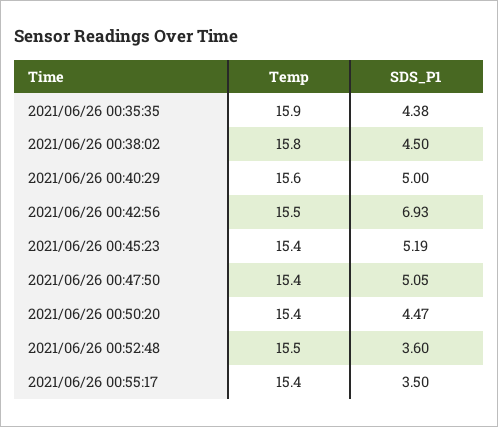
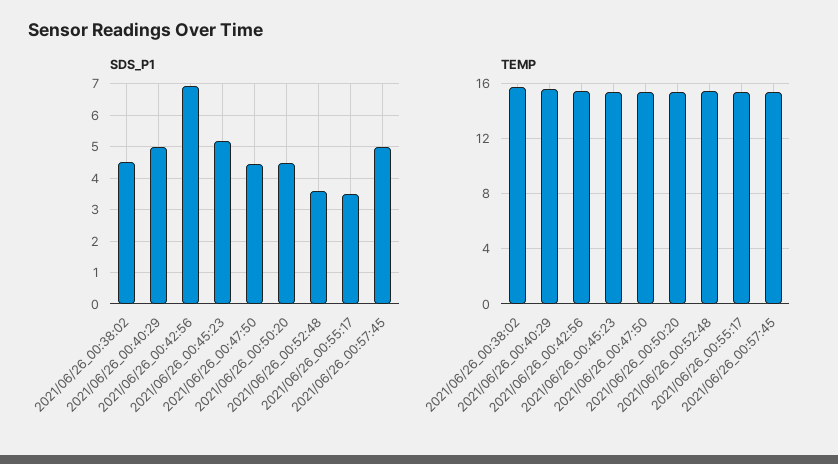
Temp, 2021/06/26 00:35:35: 15.9 -> none
SDS_P1, 2021/06/26 00:35:35: 4.38 -> none
SDS_P1, 2021/06/26 00:47:50: 5.05 -> 4.4
SDS_P1, 2021/06/26_00:57:45: none -> 5
Temp, 2021/06/26_00:57:45: none -> 15.5

